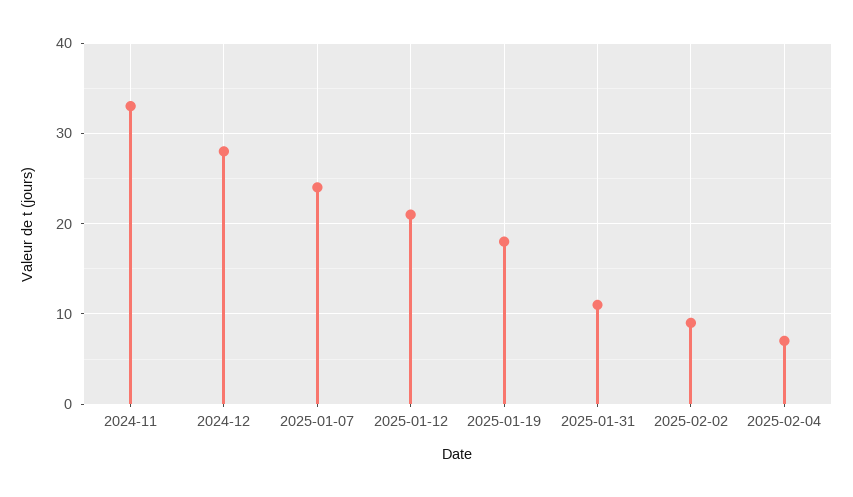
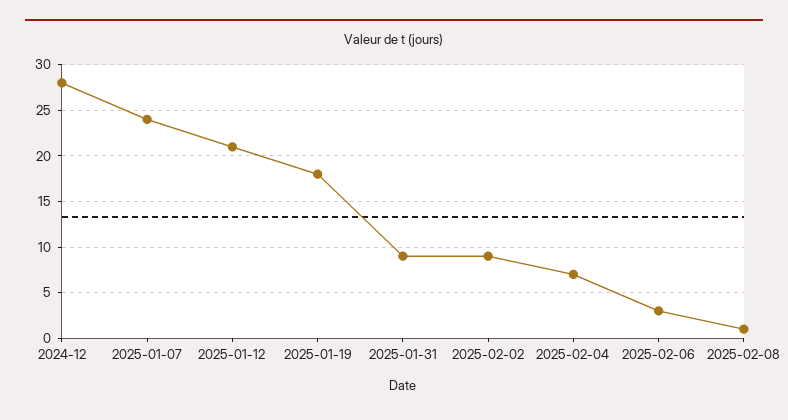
2024-11: 33 -> none
2025-01-31: 11 -> 9
2025-02-06: none -> 3
2025-02-08: none -> 1

